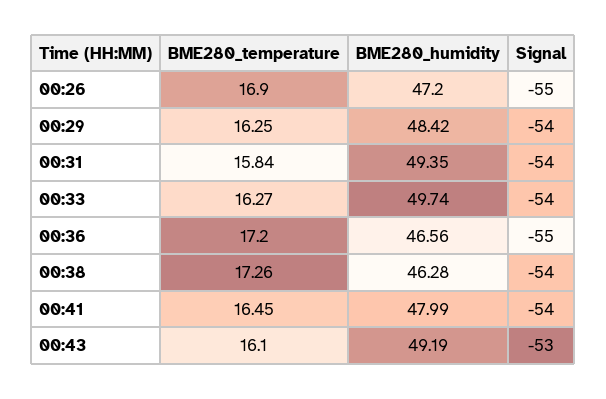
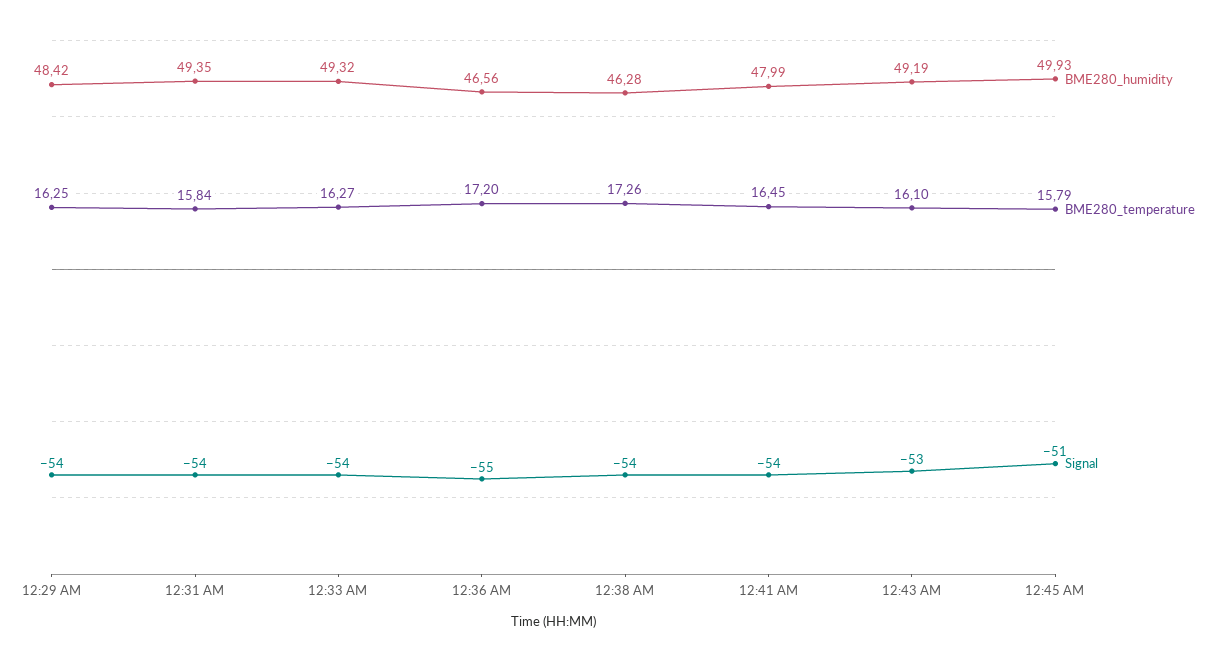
BME280_temperature, 00:26: 16.9 -> none
BME280_humidity, 00:26: 47.2 -> none
Signal, 00:26: -55 -> none
BME280_humidity, 00:33: 49.74 -> 49.32
BME280_humidity, 12:45 AM: none -> 49.93
BME280_temperature, 12:45 AM: none -> 15.79
Signal, 12:45 AM: none -> -51

